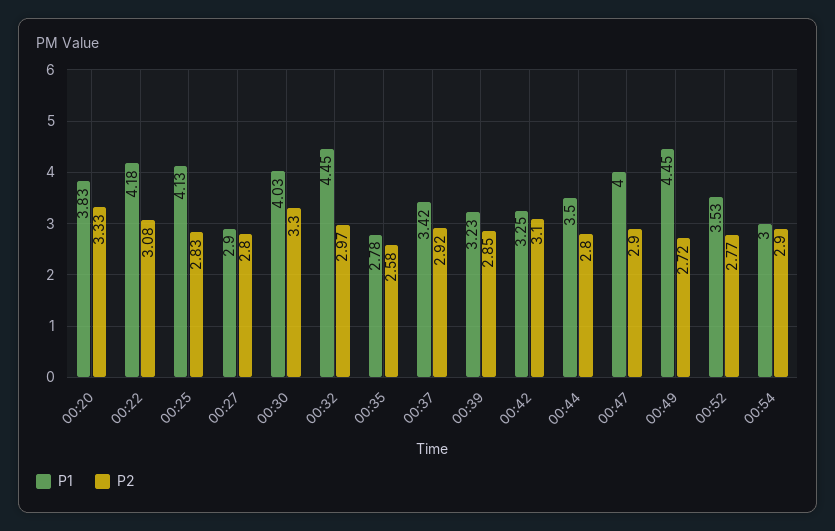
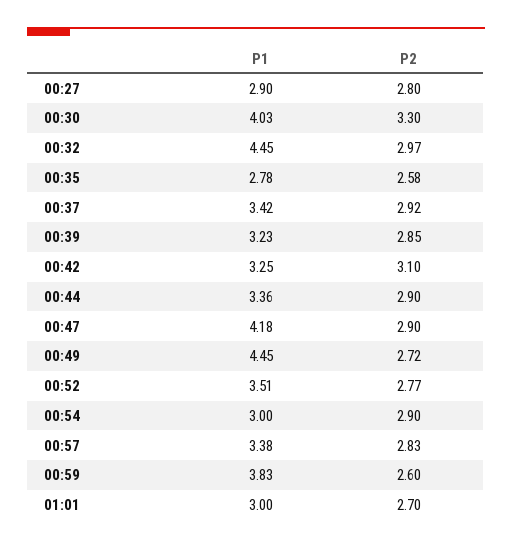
P1, 00:20: 3.83 -> none
P2, 00:20: 3.33 -> none
P1, 00:22: 4.18 -> none
P2, 00:22: 3.08 -> none
P1, 00:25: 4.13 -> none
P2, 00:25: 2.83 -> none
P1, 00:44: 3.5 -> 3.36
P2, 00:44: 2.8 -> 2.9
P1, 00:47: 4 -> 4.18
P1, 00:52: 3.53 -> 3.51
P1, 00:57: none -> 3.38
P2, 00:57: none -> 2.83
P1, 00:59: none -> 3.83
P2, 00:59: none -> 2.6
P1, 01:01: none -> 3
P2, 01:01: none -> 2.7

